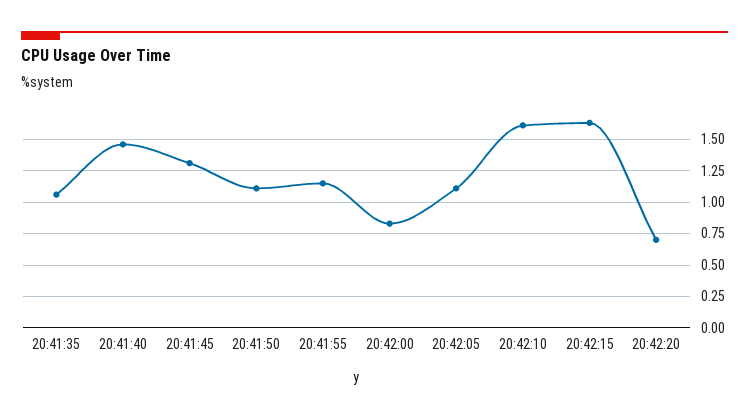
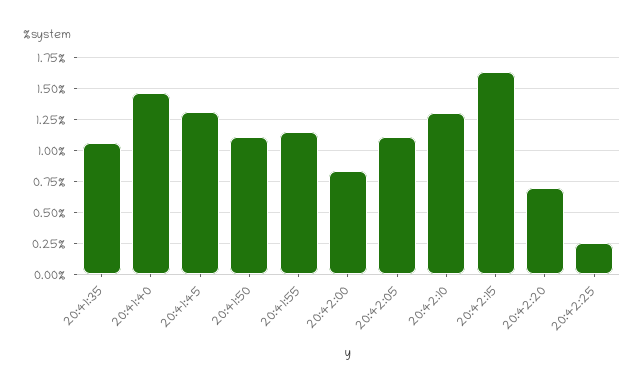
20:42:10: 1.6 -> 1.3
20:42:25: none -> 0.25

